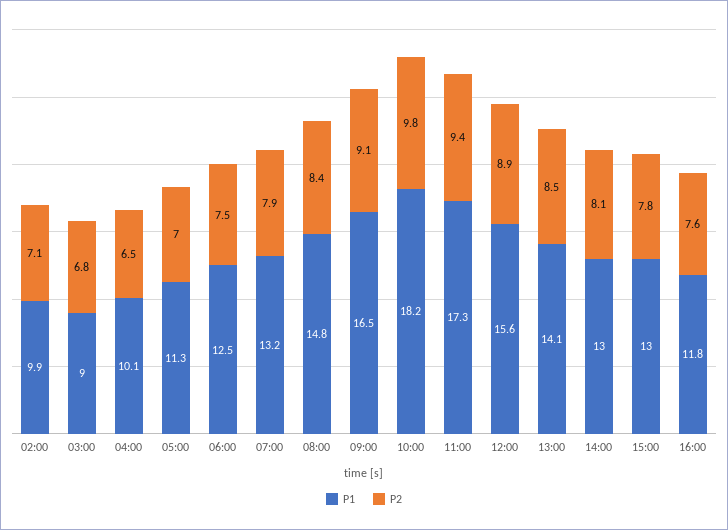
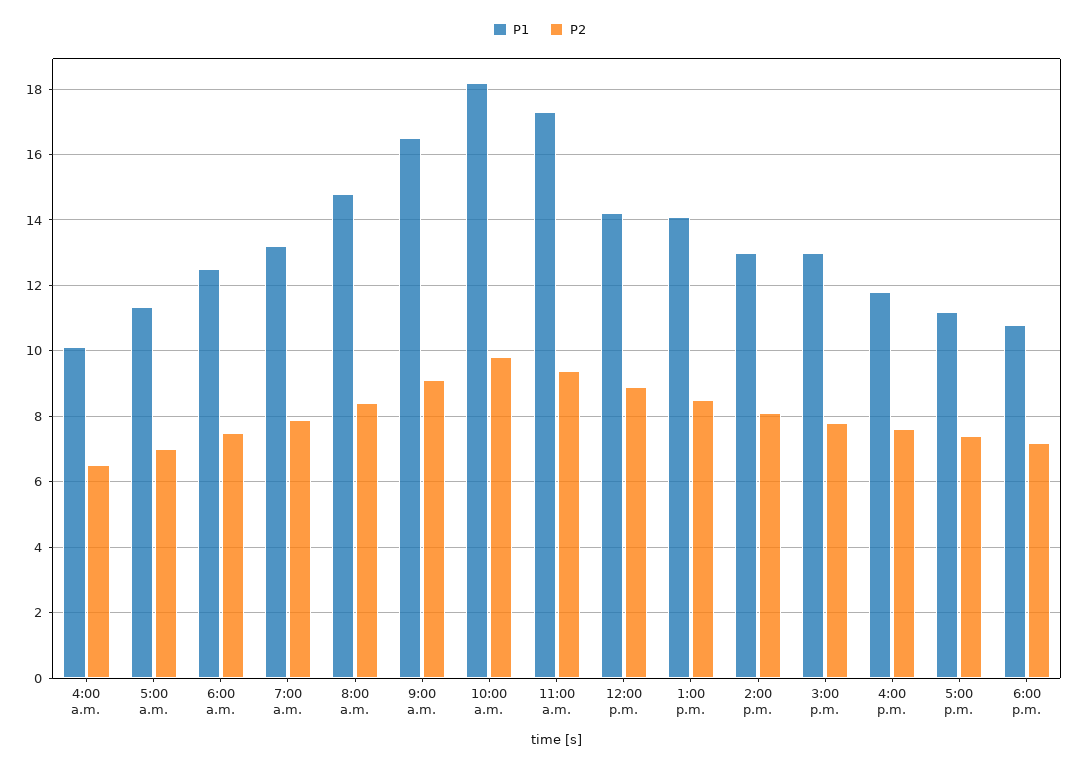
P1, 02:00: 9.9 -> none
P2, 02:00: 7.1 -> none
P1, 03:00: 9 -> none
P2, 03:00: 6.8 -> none
P1, 12:00: 15.6 -> 14.2
P1, 5:00 p.m.: none -> 11.2
P2, 5:00 p.m.: none -> 7.4
P1, 6:00 p.m.: none -> 10.8
P2, 6:00 p.m.: none -> 7.2

